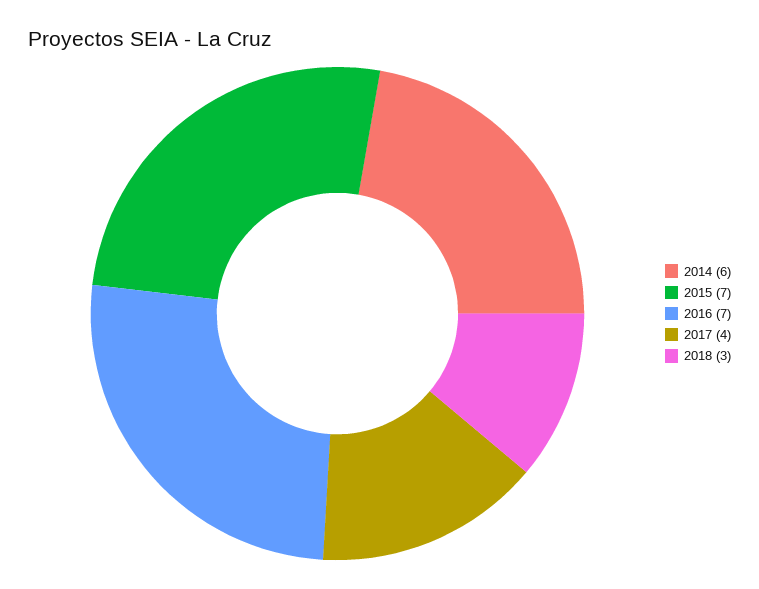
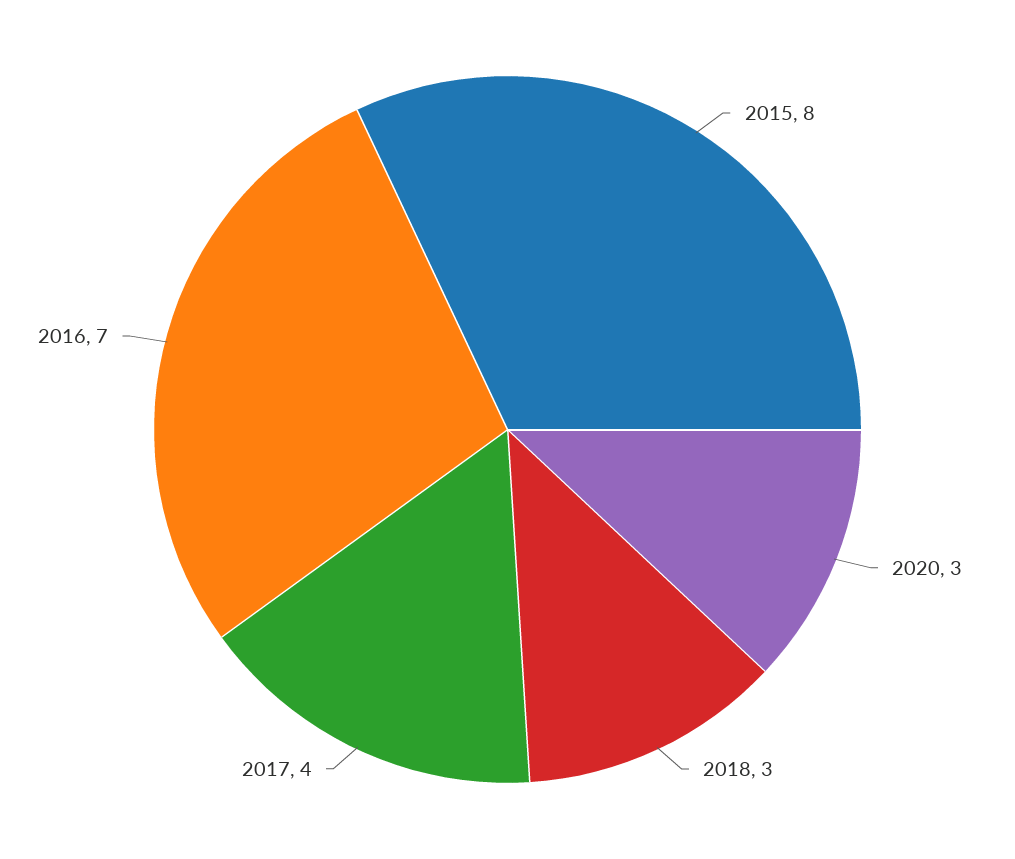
2014: 6 -> none
2015: 7 -> 8
2020: none -> 3

